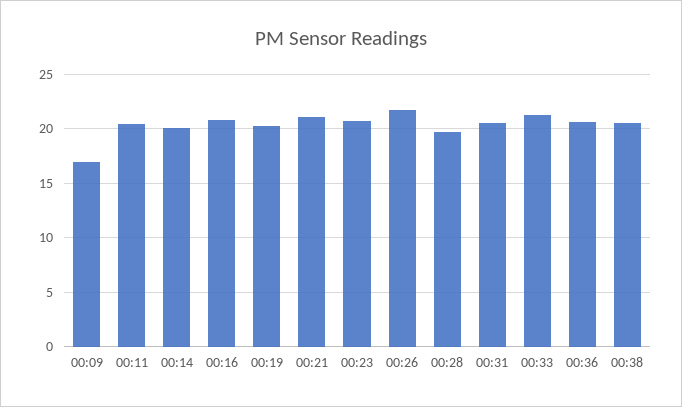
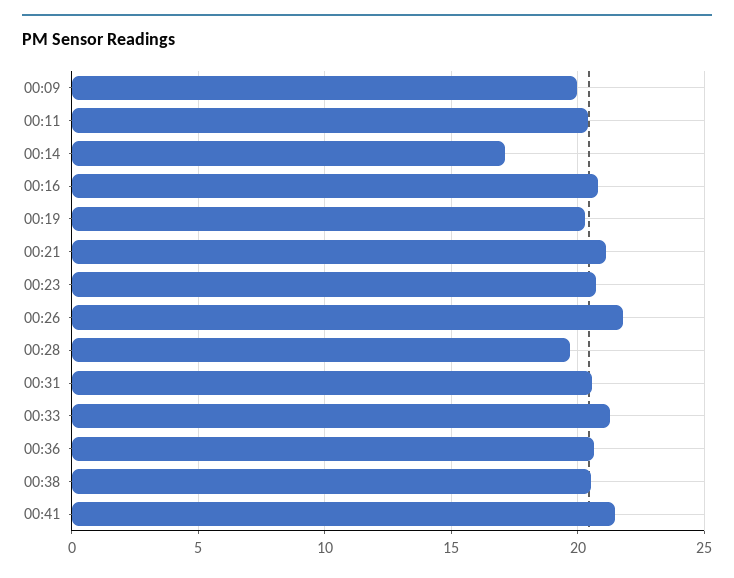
00:09: 17 -> 20
00:14: 20 -> 17
00:41: none -> 21.5

